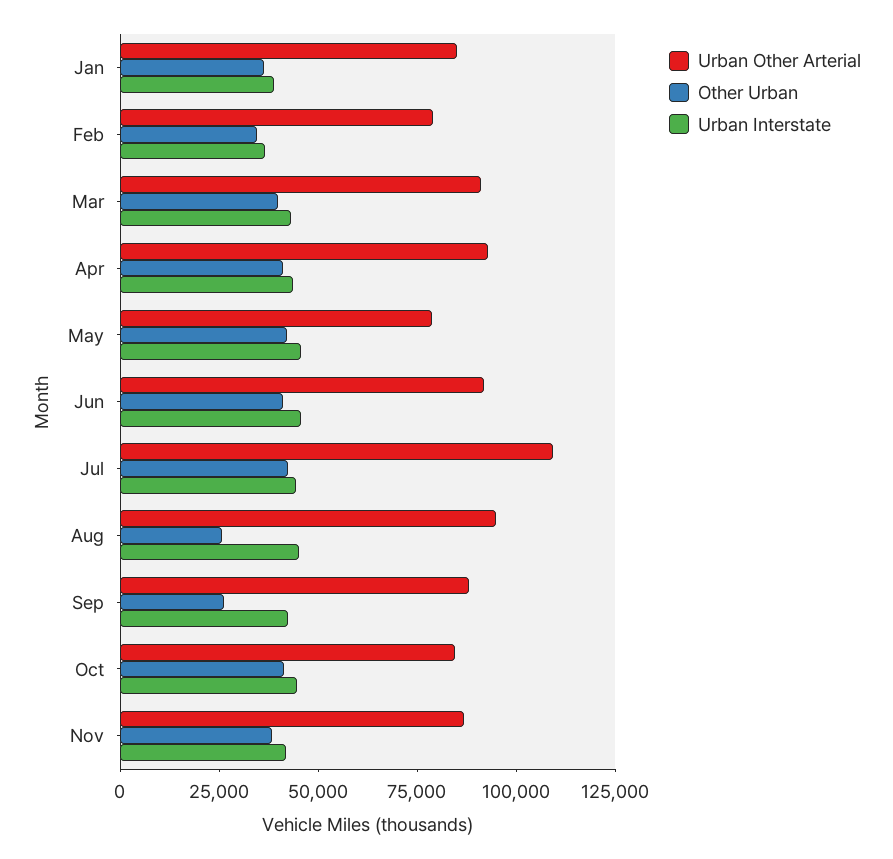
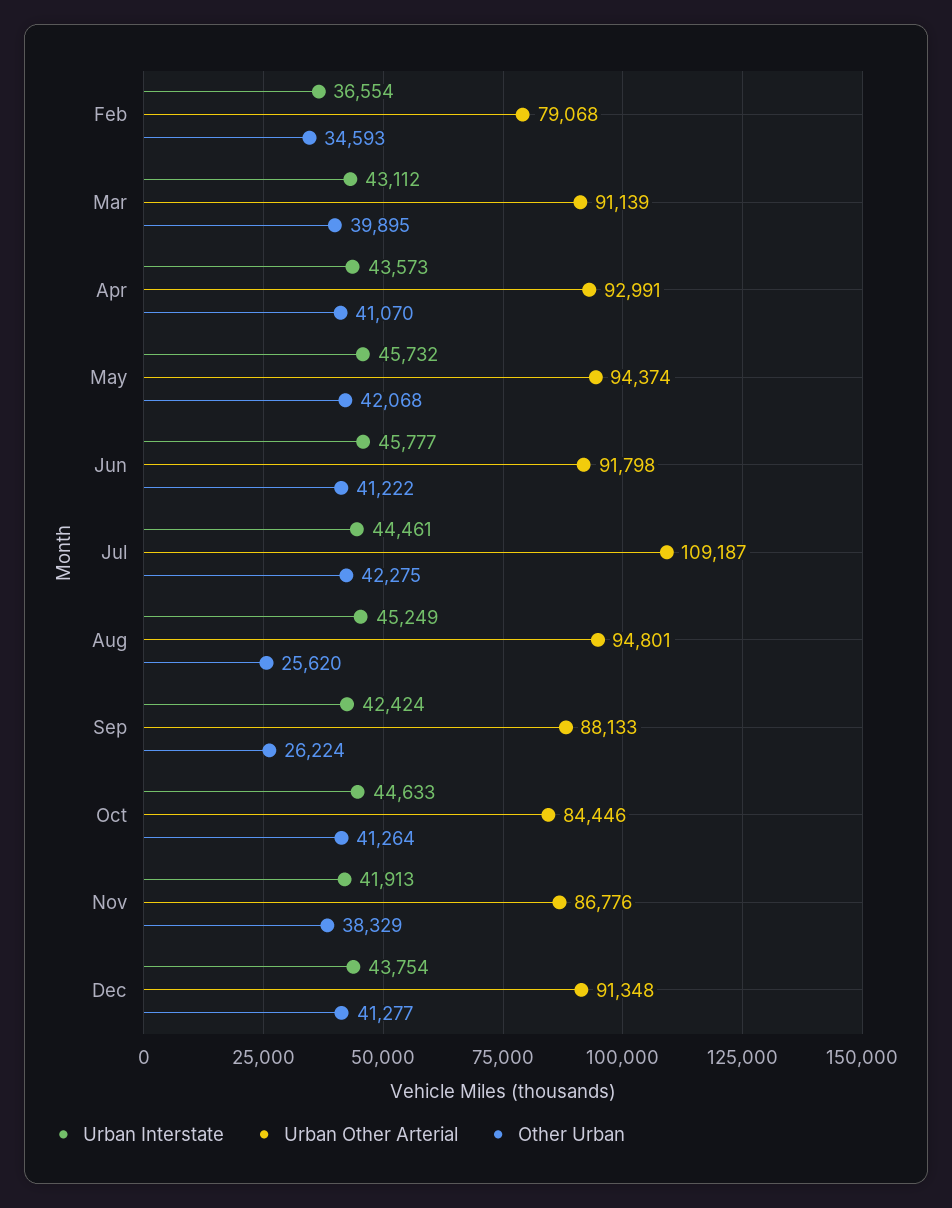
Urban Other Arterial, Jan: 85000 -> none
Other Urban, Jan: 35000 -> none
Urban Interstate, Jan: 40000 -> none
Urban Other Arterial, May: 80000 -> 94374
Urban Interstate, Dec: none -> 43754
Urban Other Arterial, Dec: none -> 91348
Other Urban, Dec: none -> 41277

